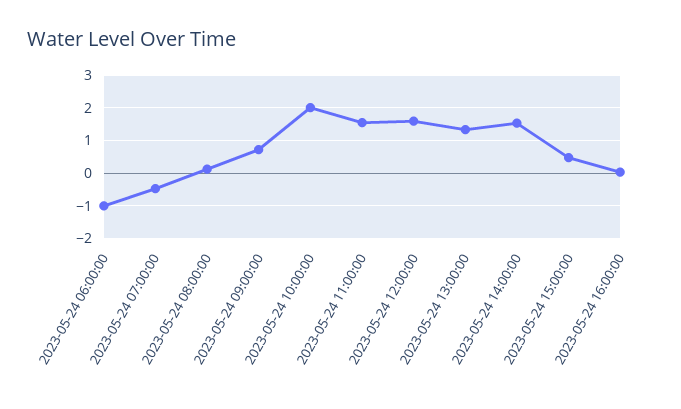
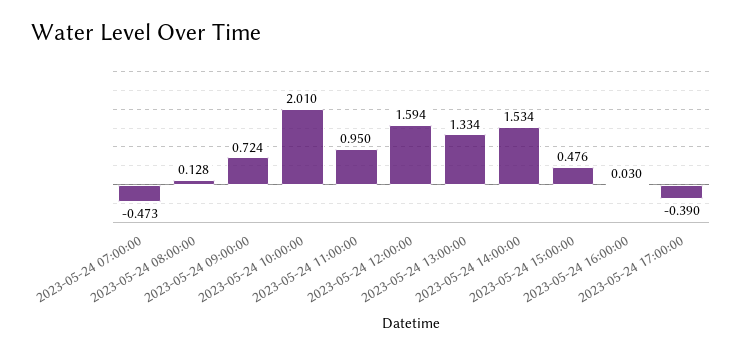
2023-05-24 06:00:00: -1 -> none
2023-05-24 11:00:00: 1.6 -> 0.95
2023-05-24 17:00:00: none -> -0.39

